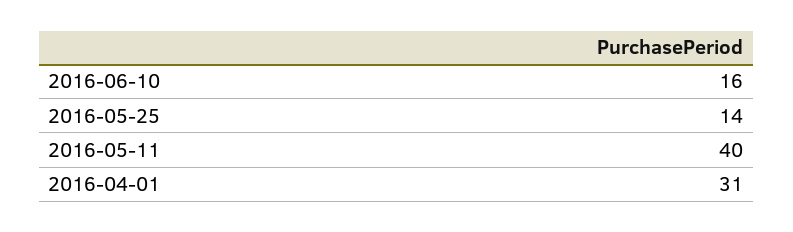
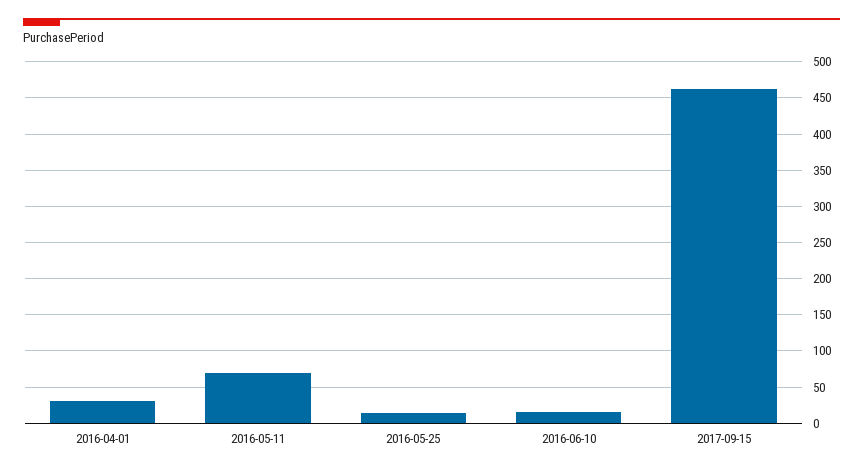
2016-05-11: 40 -> 70
2017-09-15: none -> 460

